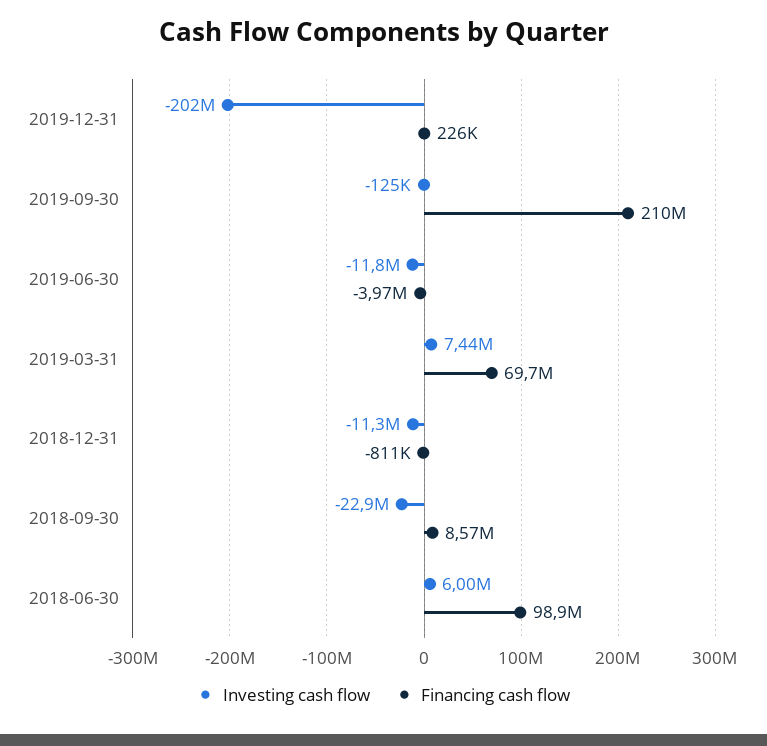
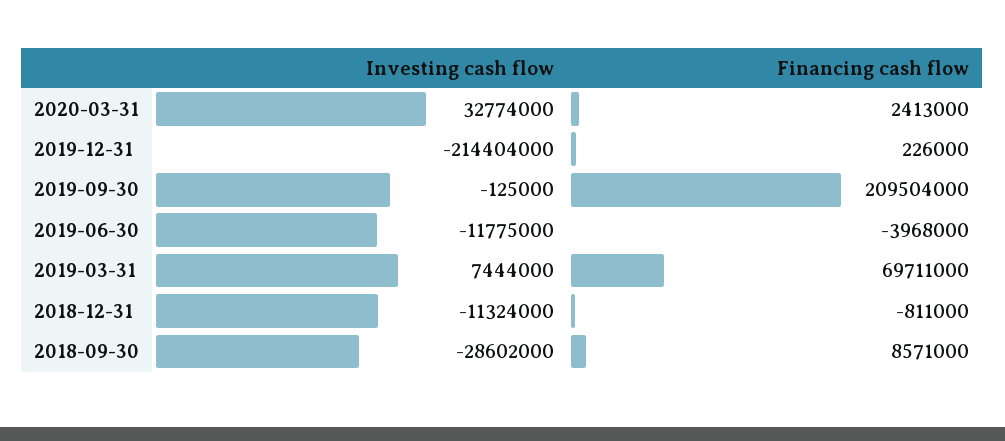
Investing cash flow, 2019-12-31: -202000000 -> -214404000
Investing cash flow, 2018-09-30: -22900000 -> -28602000
Investing cash flow, 2018-06-30: 6000000 -> none
Financing cash flow, 2018-06-30: 98900000 -> none
Investing cash flow, 2020-03-31: none -> 32774000
Financing cash flow, 2020-03-31: none -> 2413000

